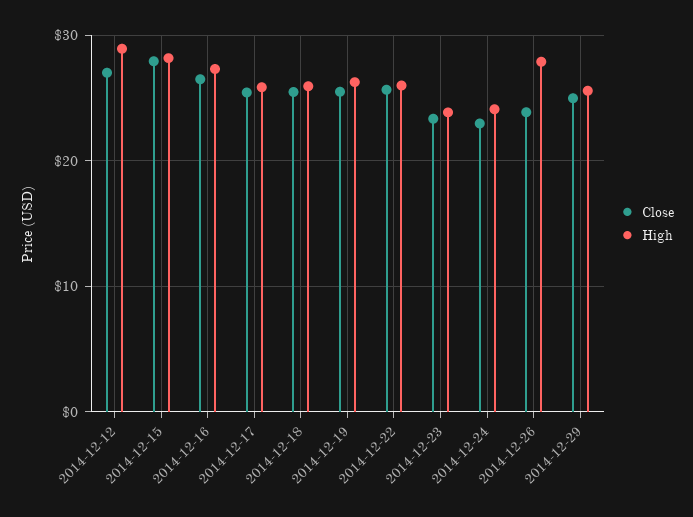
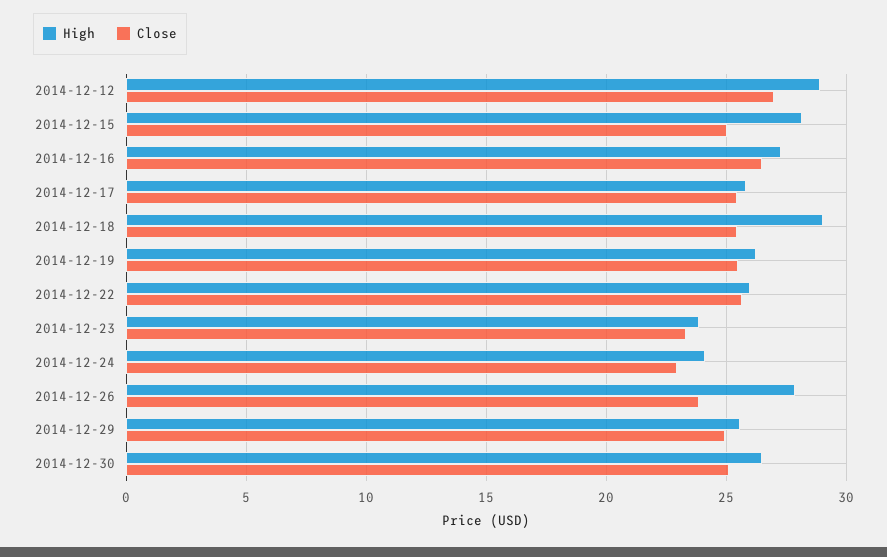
Close, 2014-12-15: 28 -> 25
High, 2014-12-18: 26 -> 29
High, 2014-12-30: none -> 26.5
Close, 2014-12-30: none -> 25

